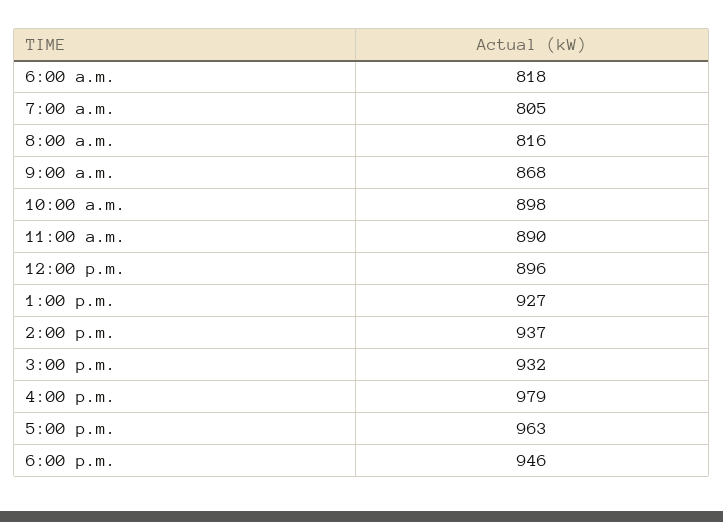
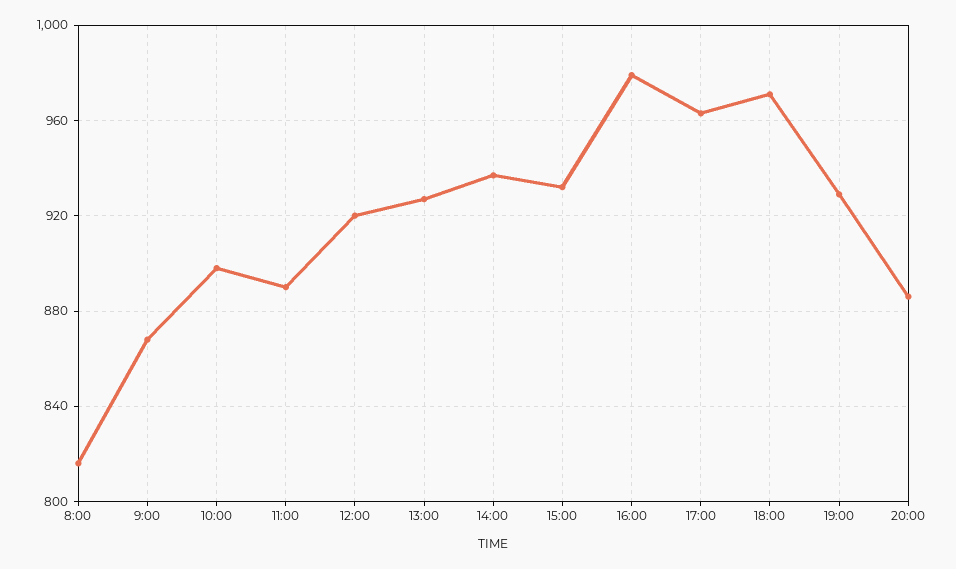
6:00 a.m.: 818 -> none
7:00 a.m.: 805 -> none
12:00 p.m.: 896 -> 920
6:00 p.m.: 946 -> 970
19:00: none -> 930
20:00: none -> 885

